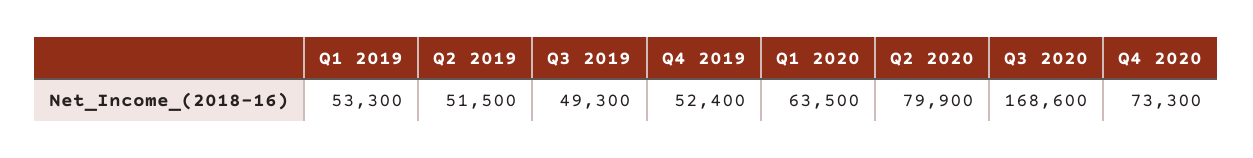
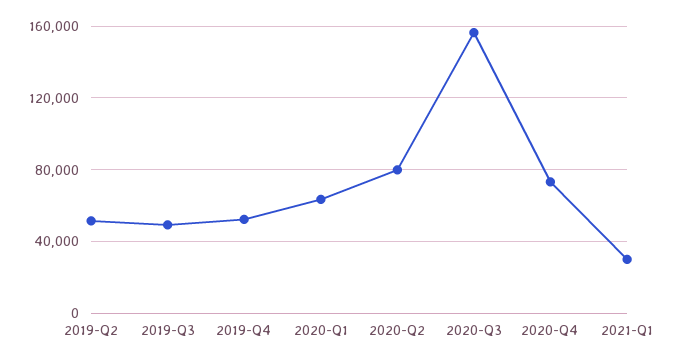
Q1 2019: 53300 -> none
Q3 2020: 168600 -> 155000
2021-Q1: none -> 30000

